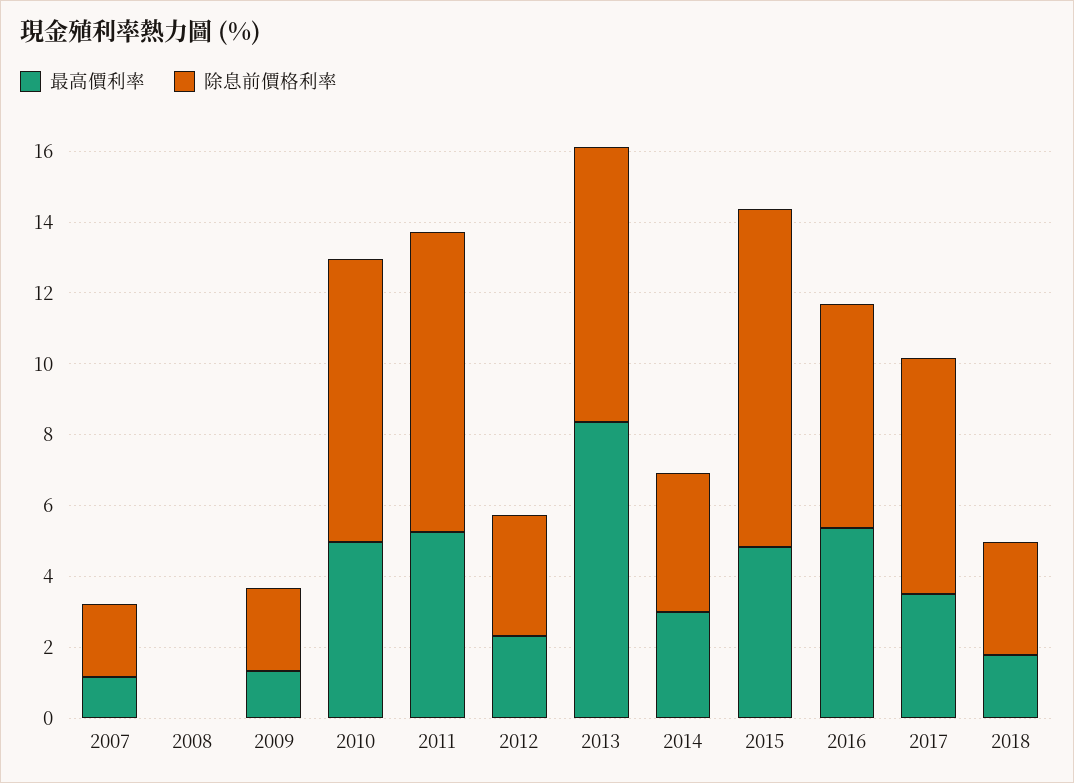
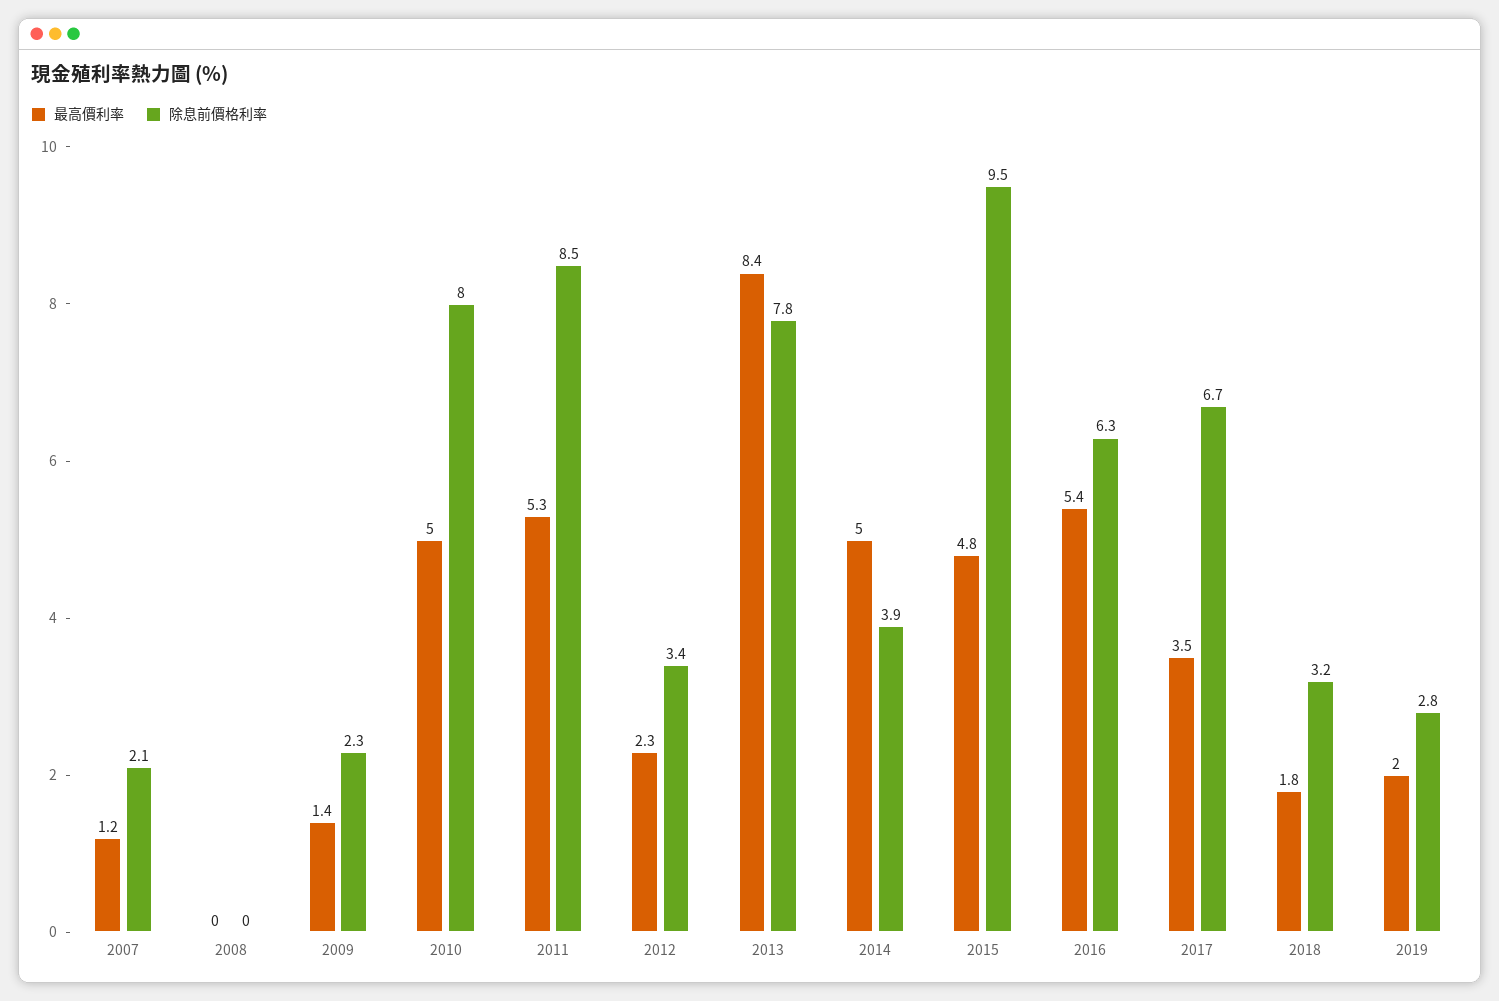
最高價利率, 2014: 3 -> 5
最高價利率, 2019: none -> 2
除息前價格利率, 2019: none -> 2.8

